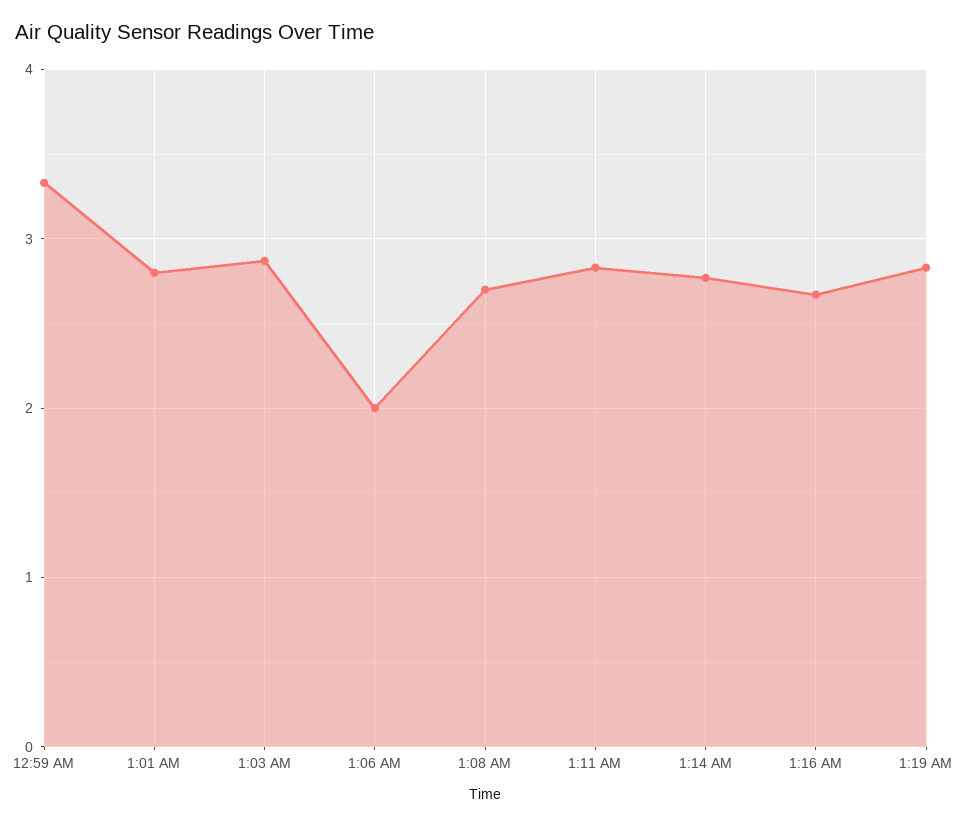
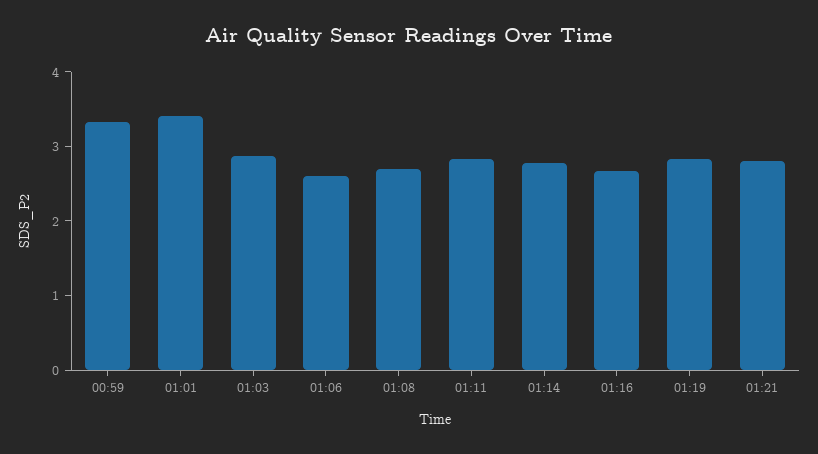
1:01 AM: 2.8 -> 3.4
1:06 AM: 2 -> 2.6
01:21: none -> 2.8

